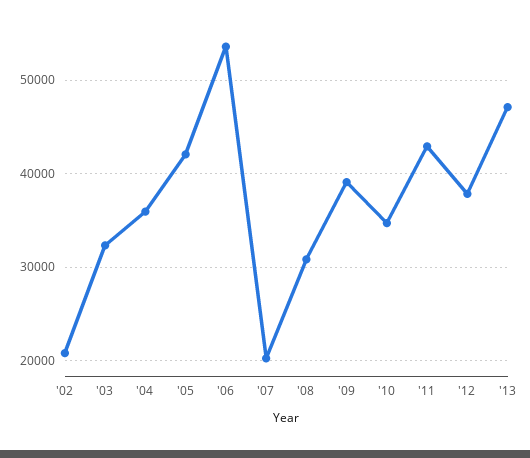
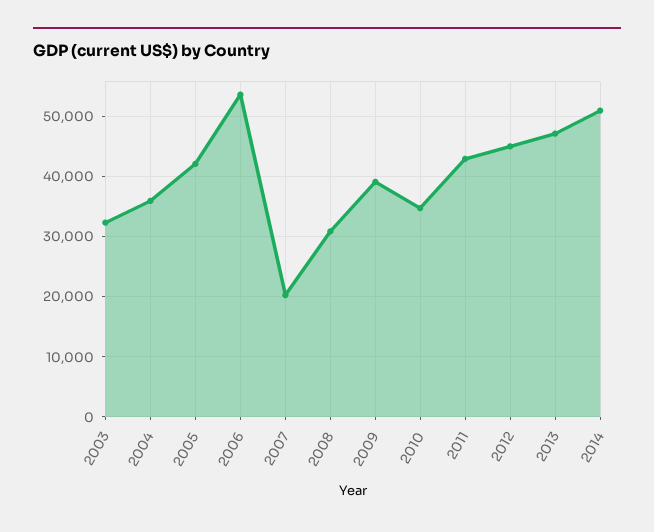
'02: 21000 -> none
'12: 38000 -> 45000
2014: none -> 51000

